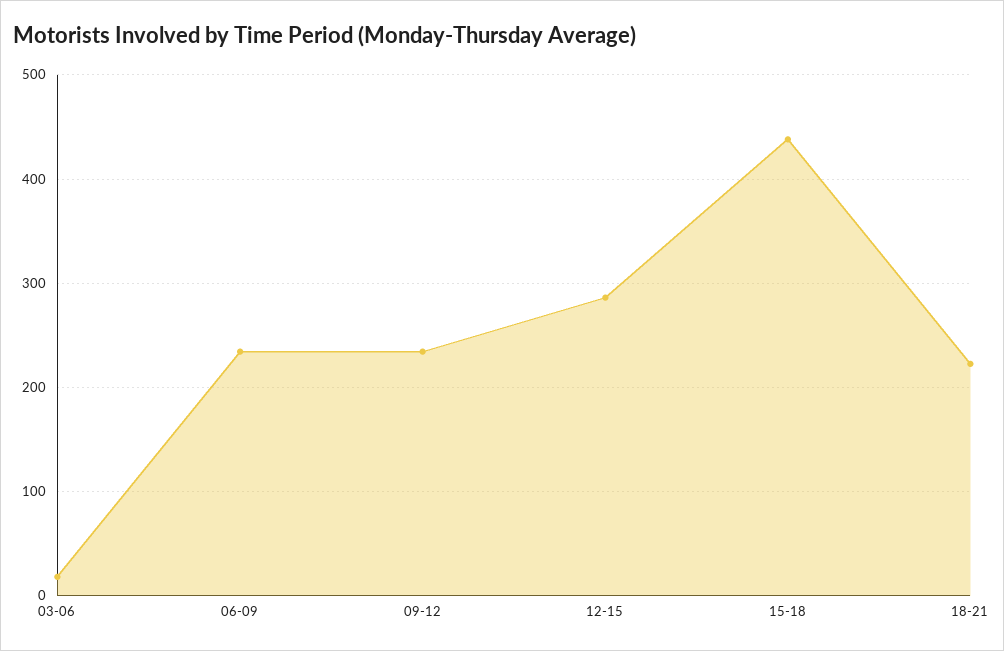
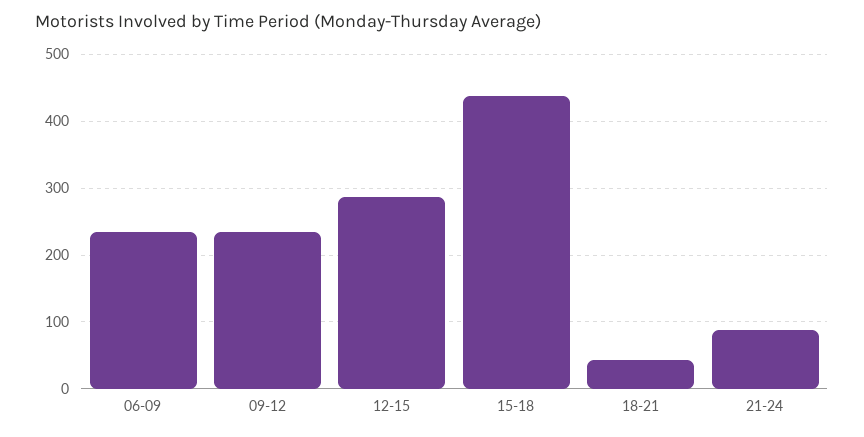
03-06: 20 -> none
18-21: 220 -> 40
21-24: none -> 90

